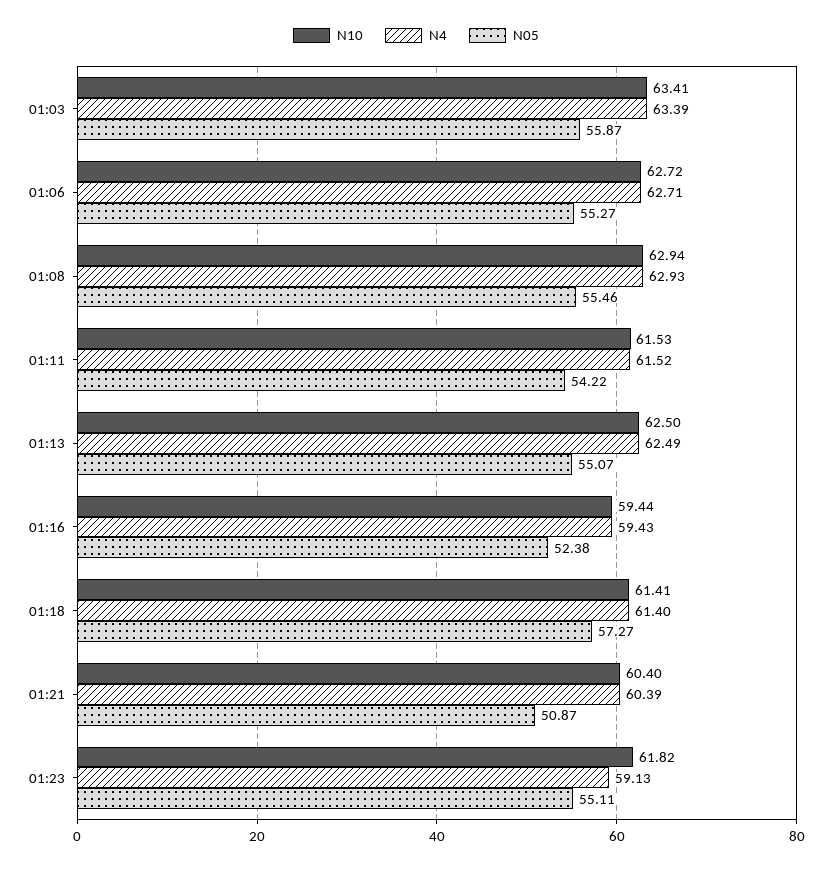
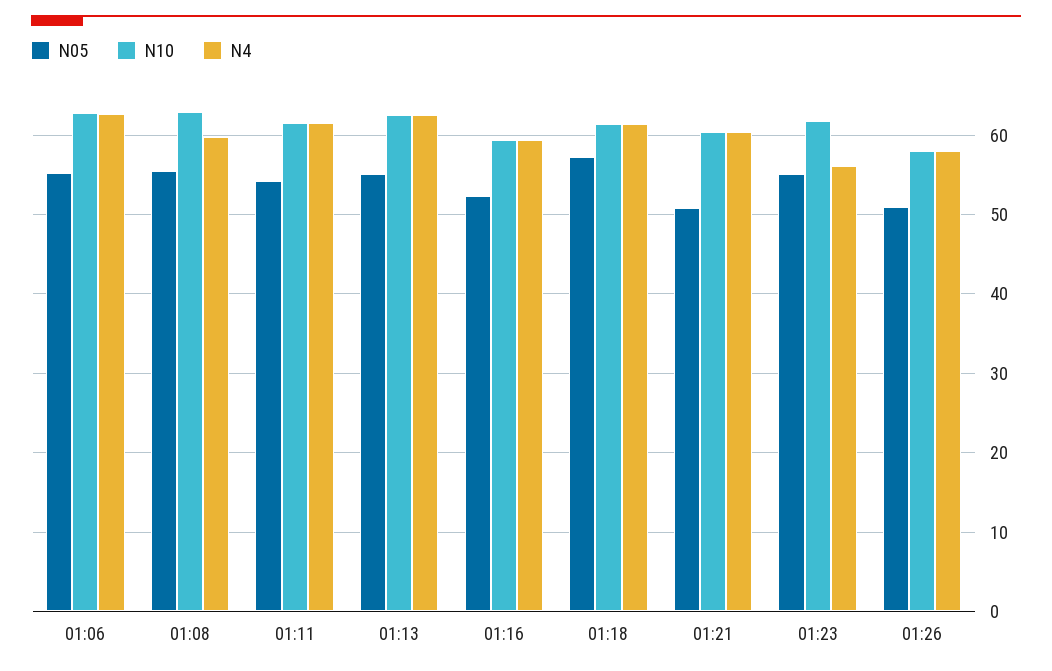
N10, 01:03: 63.41 -> none
N4, 01:03: 63.39 -> none
N05, 01:03: 55.87 -> none
N4, 01:08: 62.93 -> 60
N4, 01:23: 59.13 -> 56
N05, 01:26: none -> 51
N10, 01:26: none -> 58
N4, 01:26: none -> 58

